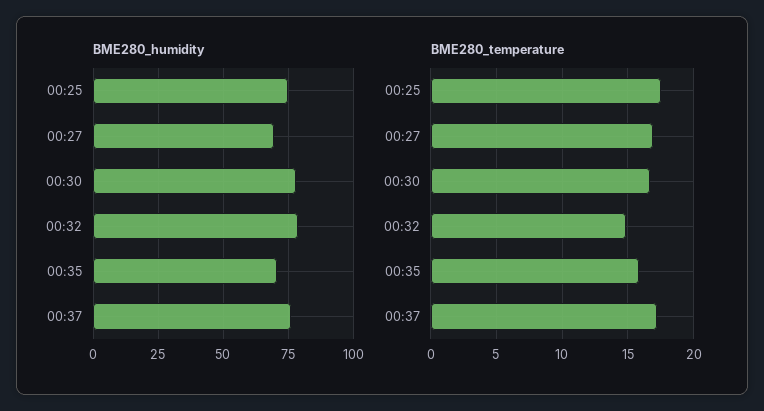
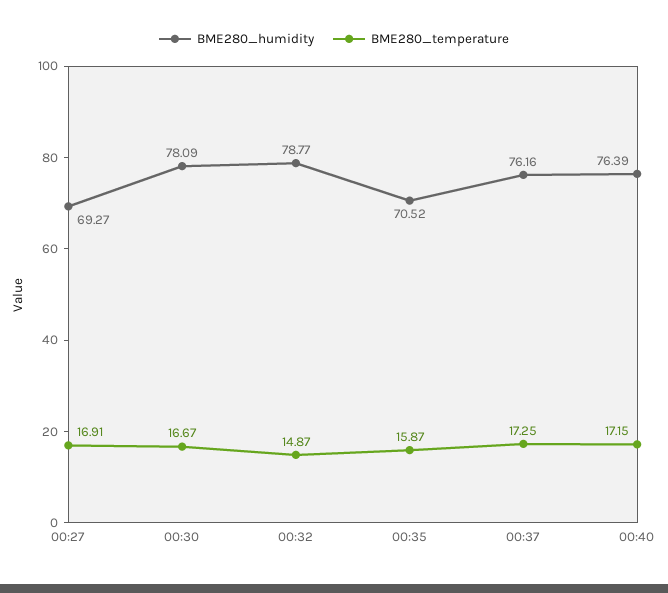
BME280_humidity, 00:25: 75 -> none
BME280_temperature, 00:25: 17.5 -> none
BME280_humidity, 00:40: none -> 76.39
BME280_temperature, 00:40: none -> 17.15

